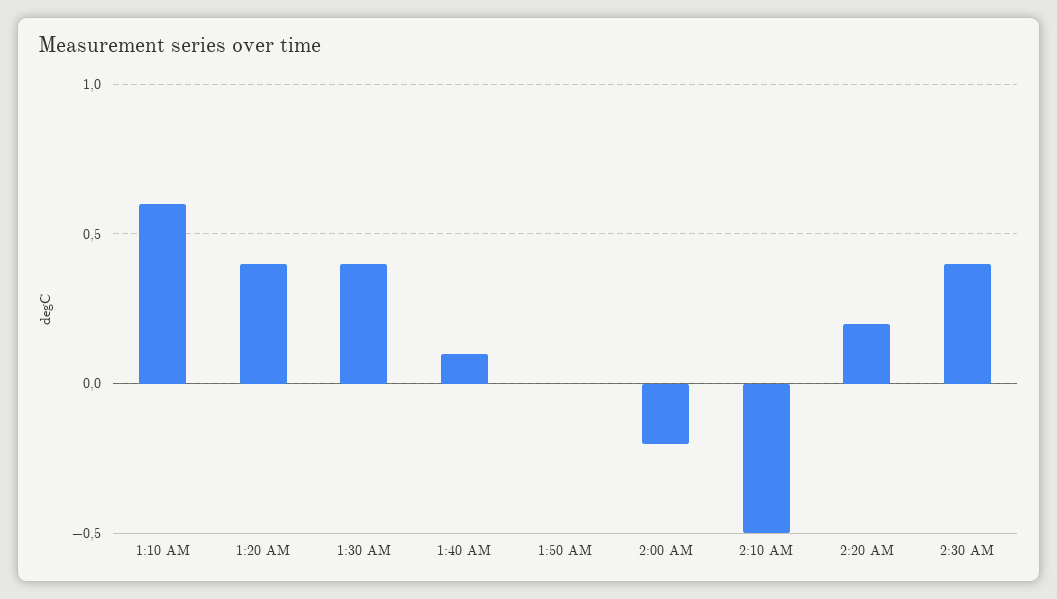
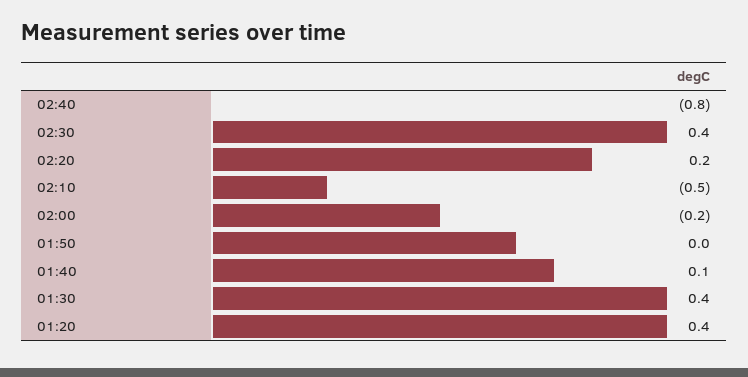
1:10 AM: 0.6 -> none
02:40: none -> -0.8

